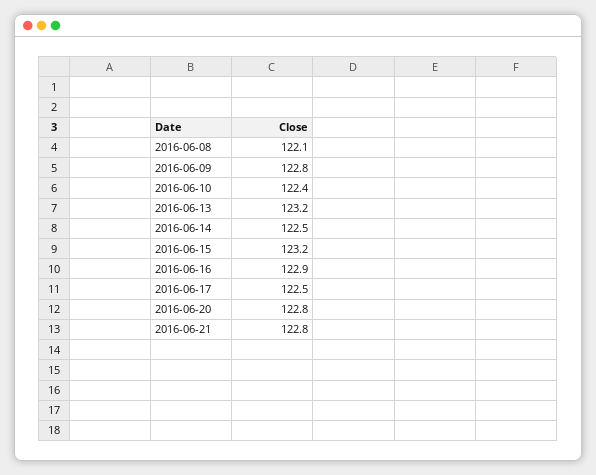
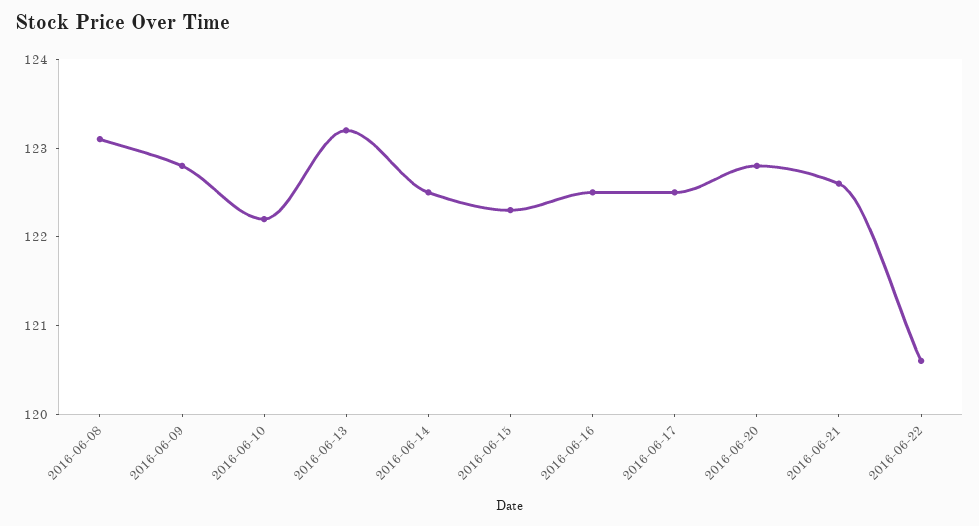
2016-06-08: 122.1 -> 123.1
2016-06-10: 122.4 -> 122.2
2016-06-15: 123.2 -> 122.3
2016-06-16: 122.9 -> 122.5
2016-06-21: 122.8 -> 122.6
2016-06-22: none -> 120.6

